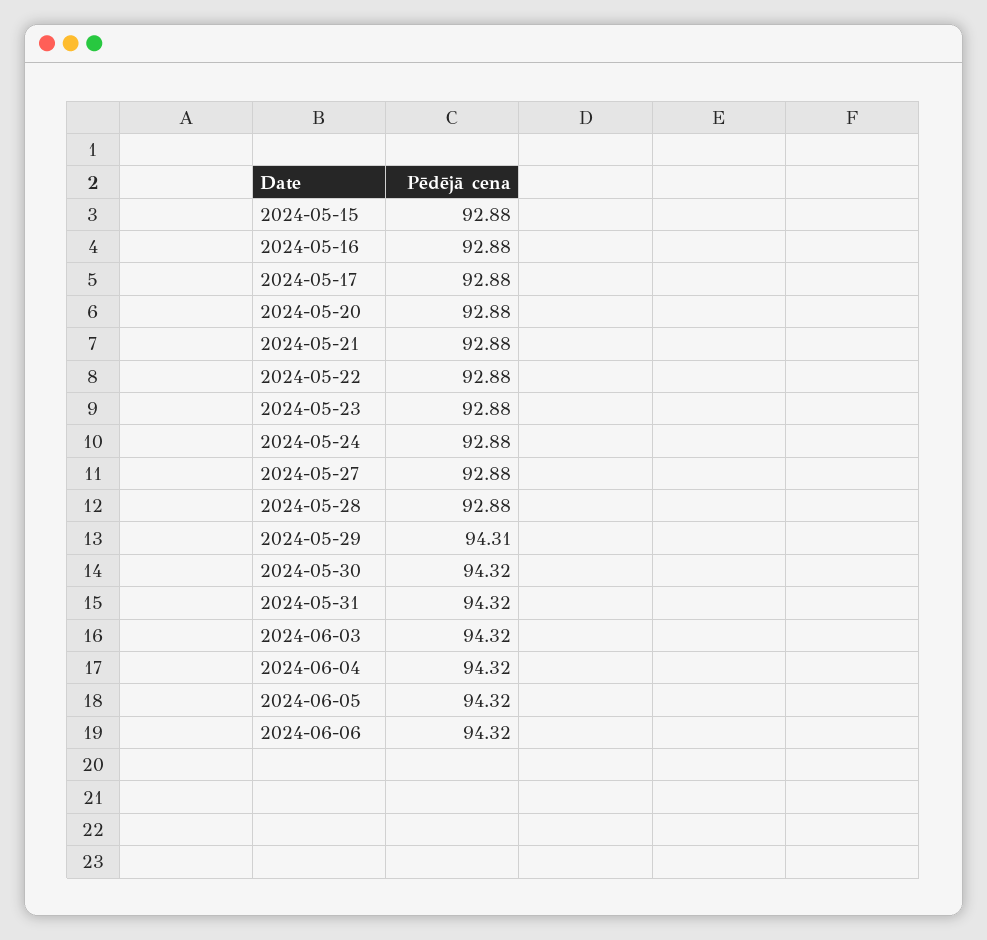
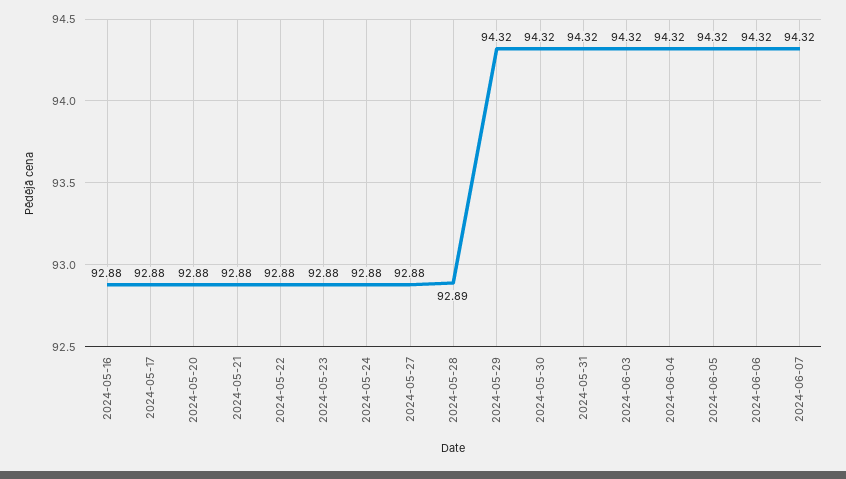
2024-05-15: 92.88 -> none
2024-05-28: 92.88 -> 92.89
2024-05-29: 94.31 -> 94.32
2024-06-07: none -> 94.32

